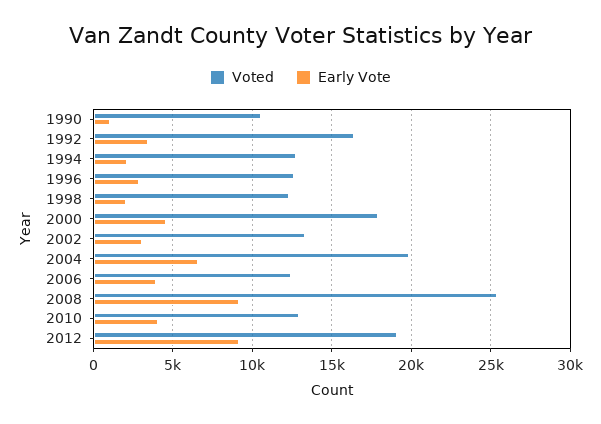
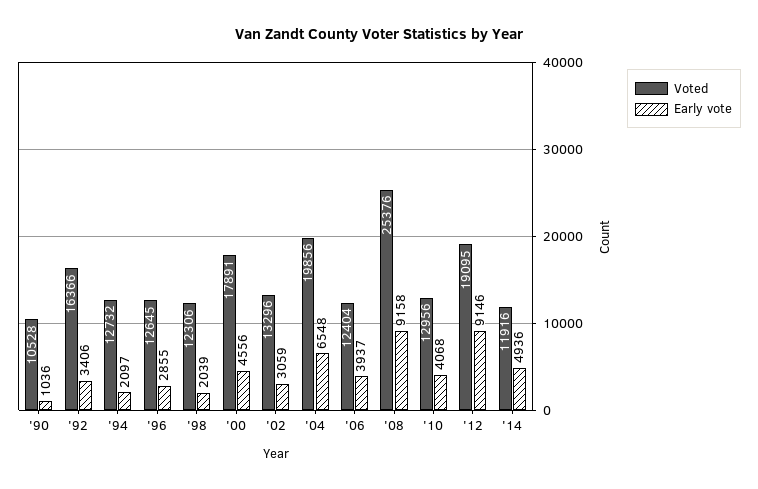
Voted, '14: none -> 11916
Early Vote, '14: none -> 4936

